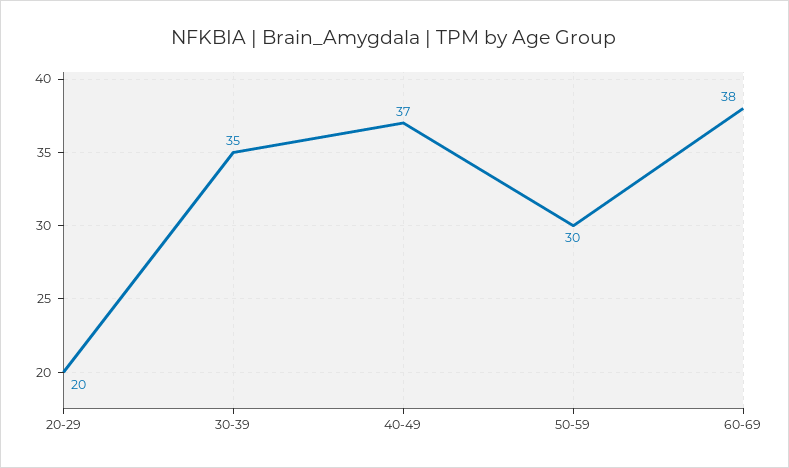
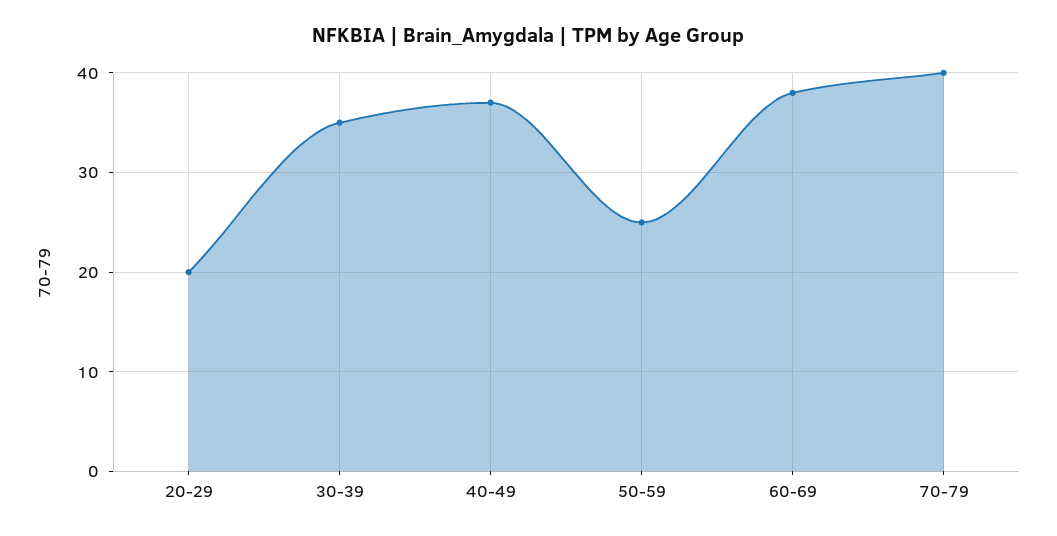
50-59: 30 -> 25
70-79: none -> 40

